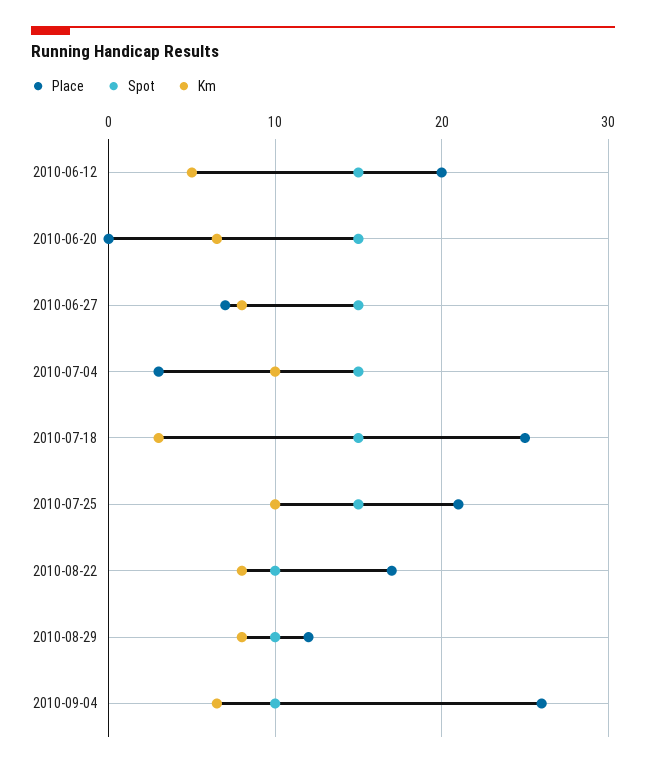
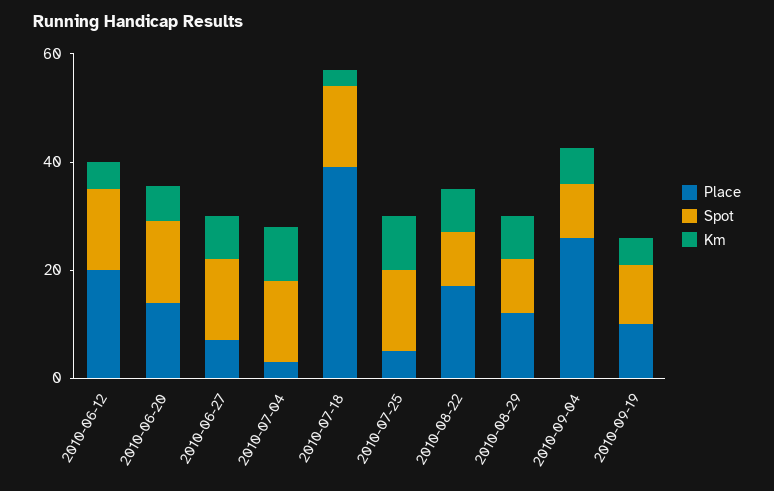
Place, 2010-06-20: 0 -> 15
Place, 2010-07-18: 25 -> 40
Place, 2010-07-25: 21 -> 5
Place, 2010-09-19: none -> 10
Spot, 2010-09-19: none -> 10
Km, 2010-09-19: none -> 5

